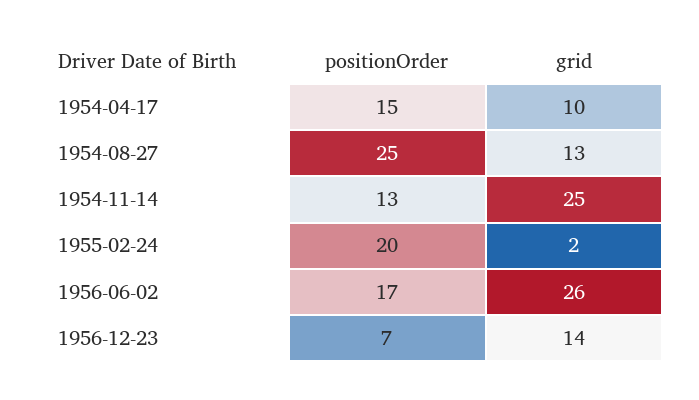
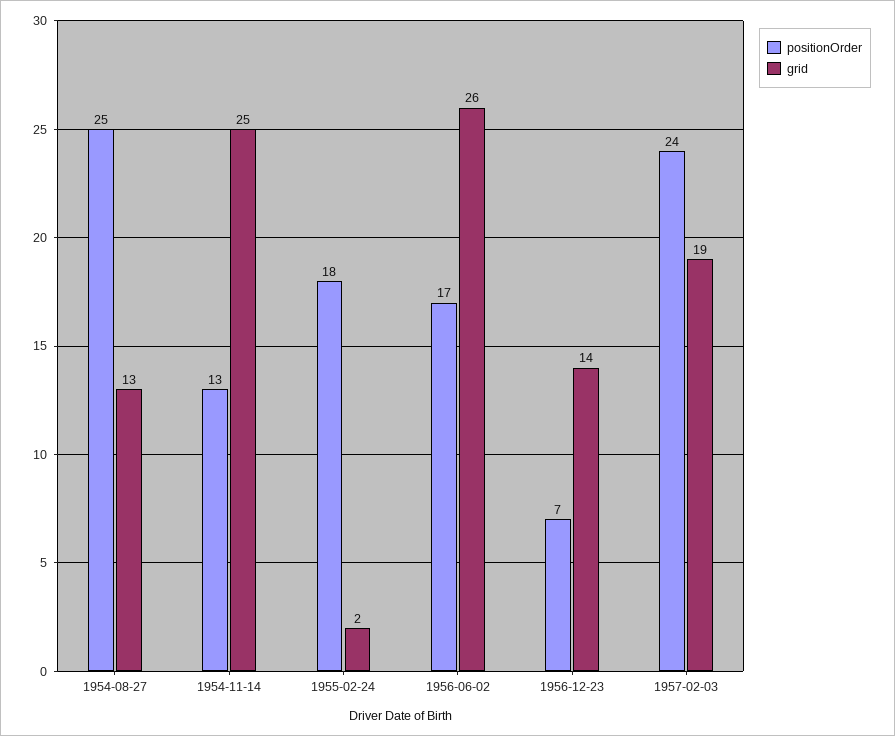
positionOrder, 1954-04-17: 15 -> none
grid, 1954-04-17: 10 -> none
positionOrder, 1955-02-24: 20 -> 18
positionOrder, 1957-02-03: none -> 24
grid, 1957-02-03: none -> 19

